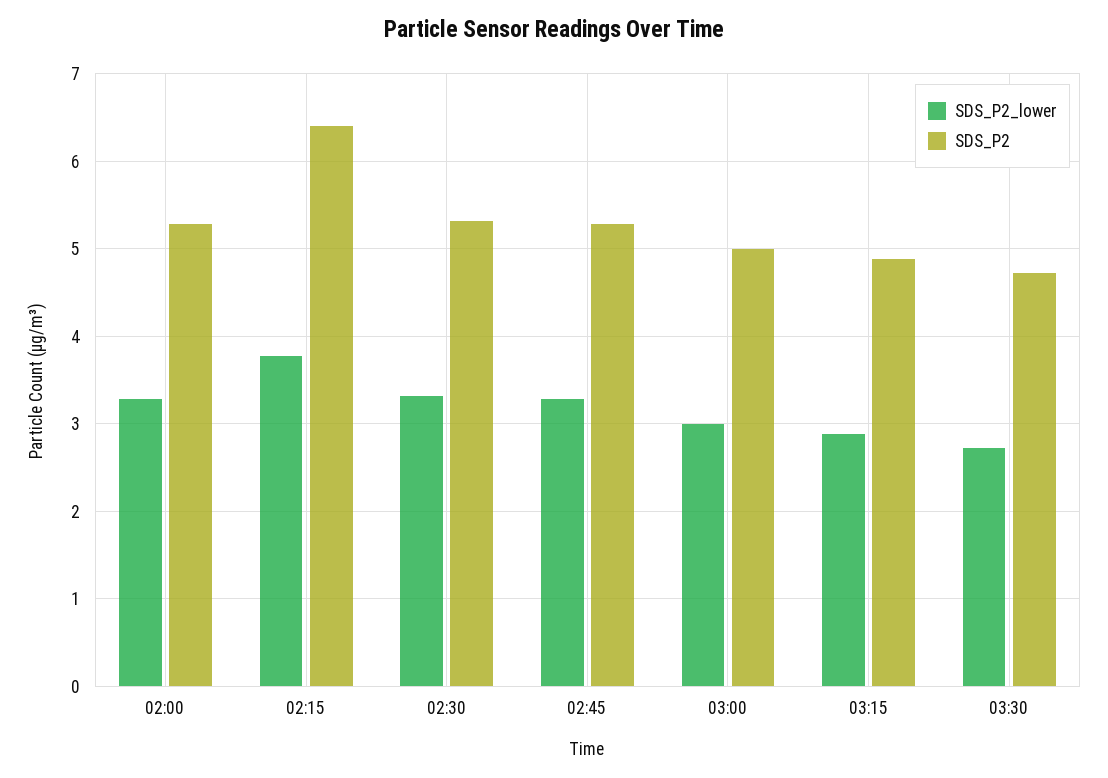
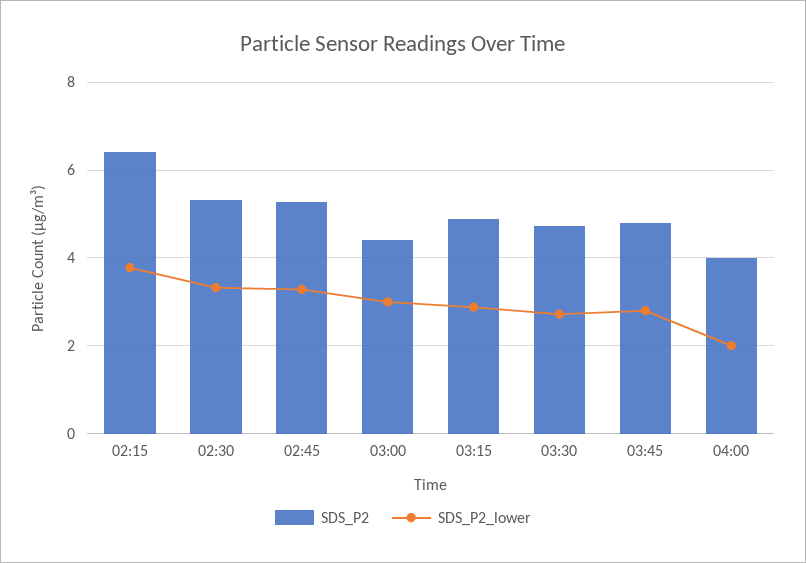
SDS_P2_lower, 02:00: 3.3 -> none
SDS_P2, 02:00: 5.3 -> none
SDS_P2, 03:00: 5 -> 4.4
SDS_P2, 03:45: none -> 4.8
SDS_P2_lower, 03:45: none -> 2.8
SDS_P2, 04:00: none -> 4
SDS_P2_lower, 04:00: none -> 2

